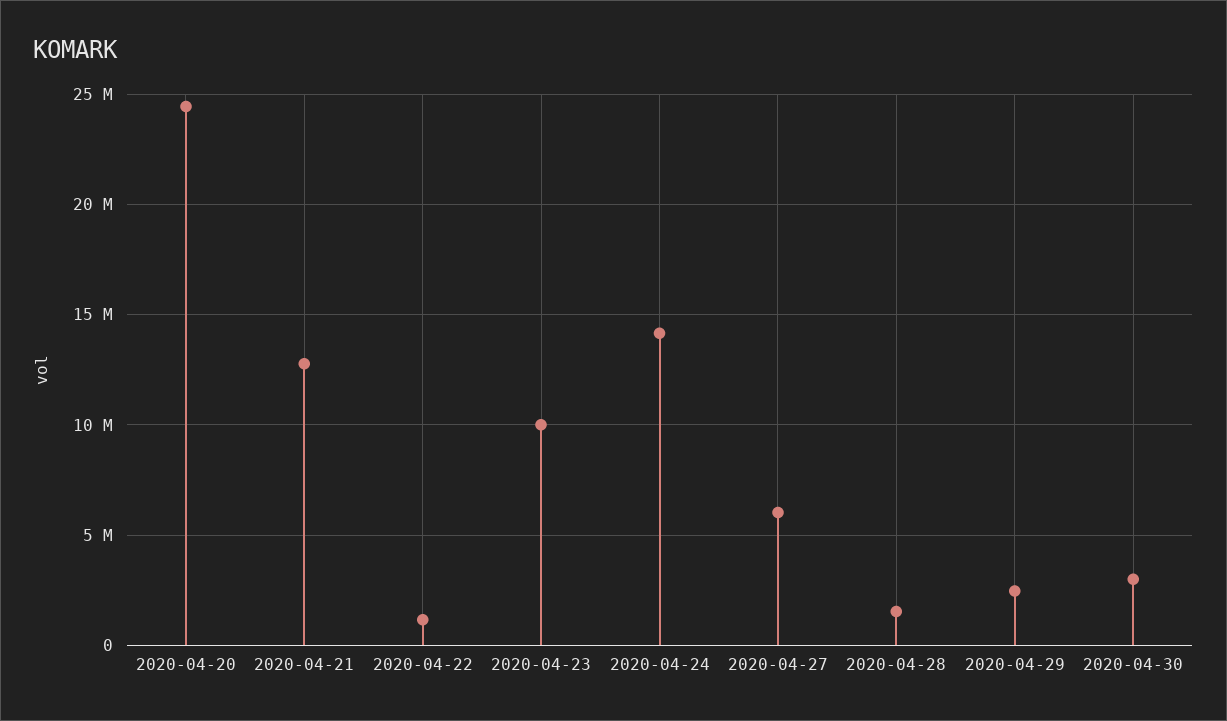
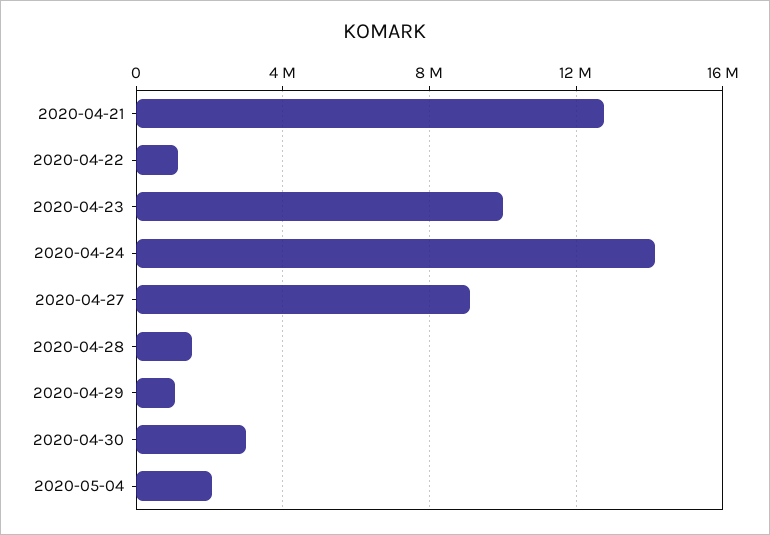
2020-04-20: 24500000 -> none
2020-04-27: 6000000 -> 9000000
2020-04-29: 2500000 -> 1000000
2020-05-04: none -> 2000000

